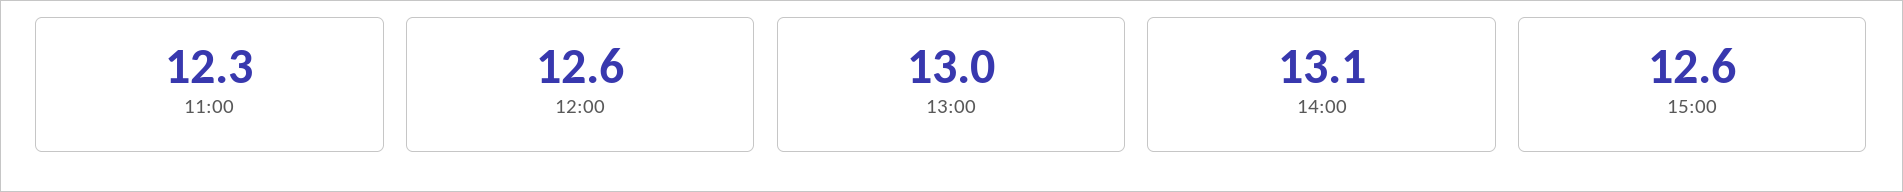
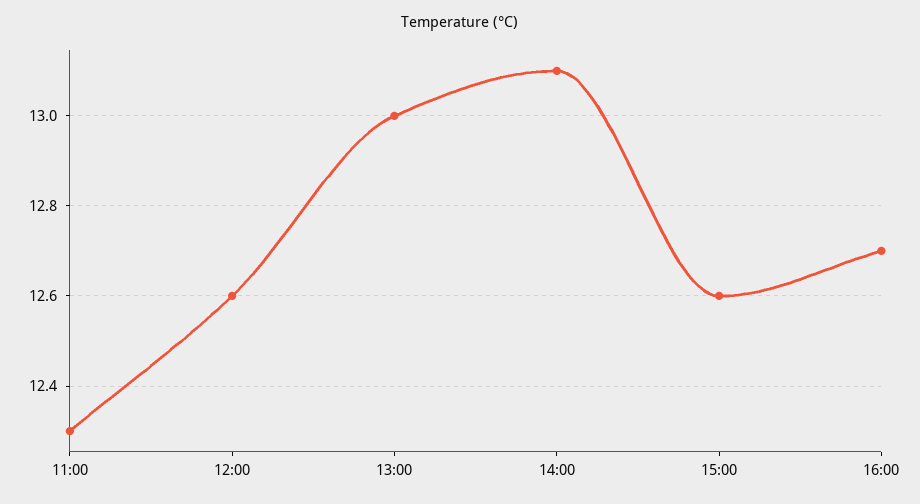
16:00: none -> 12.7

